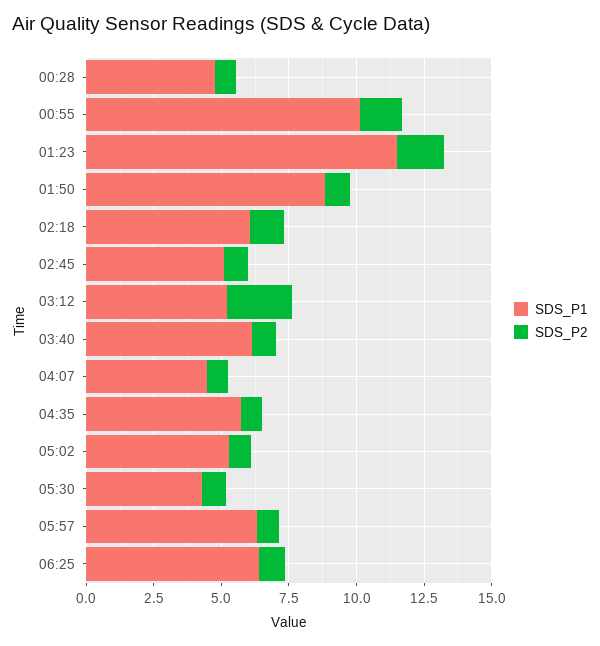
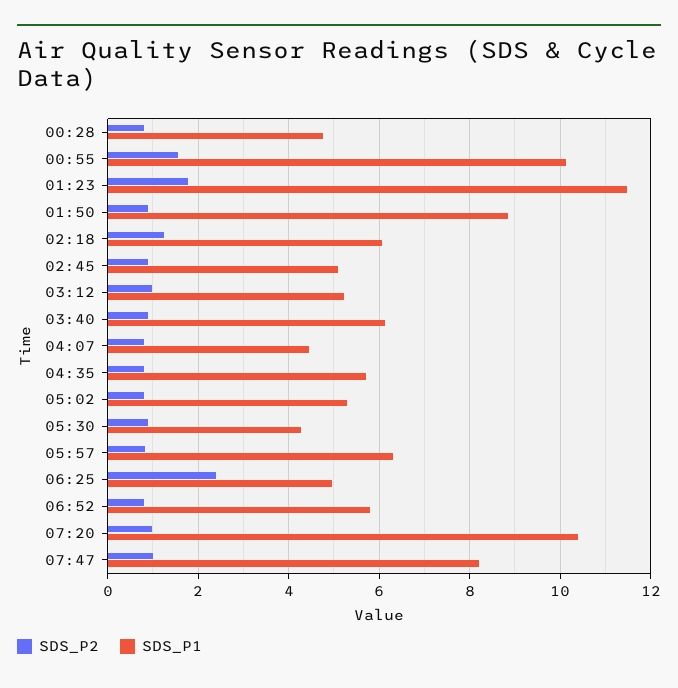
SDS_P2, 03:12: 2.5 -> 1
SDS_P1, 06:25: 6.5 -> 5
SDS_P2, 06:25: 1 -> 2.4
SDS_P2, 06:52: none -> 0.8
SDS_P1, 06:52: none -> 5.8
SDS_P2, 07:20: none -> 1
SDS_P1, 07:20: none -> 10.4
SDS_P2, 07:47: none -> 1
SDS_P1, 07:47: none -> 8.2

